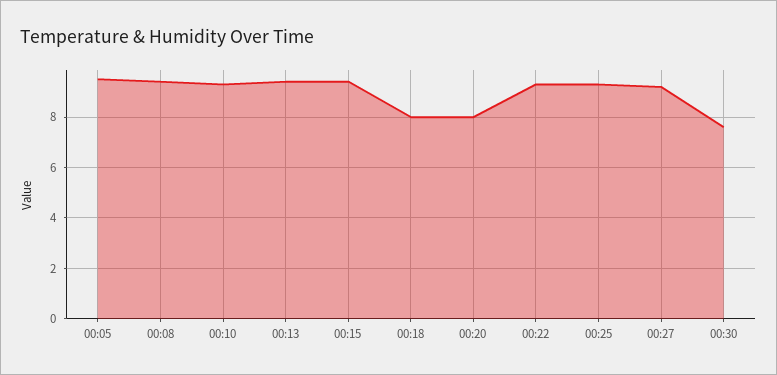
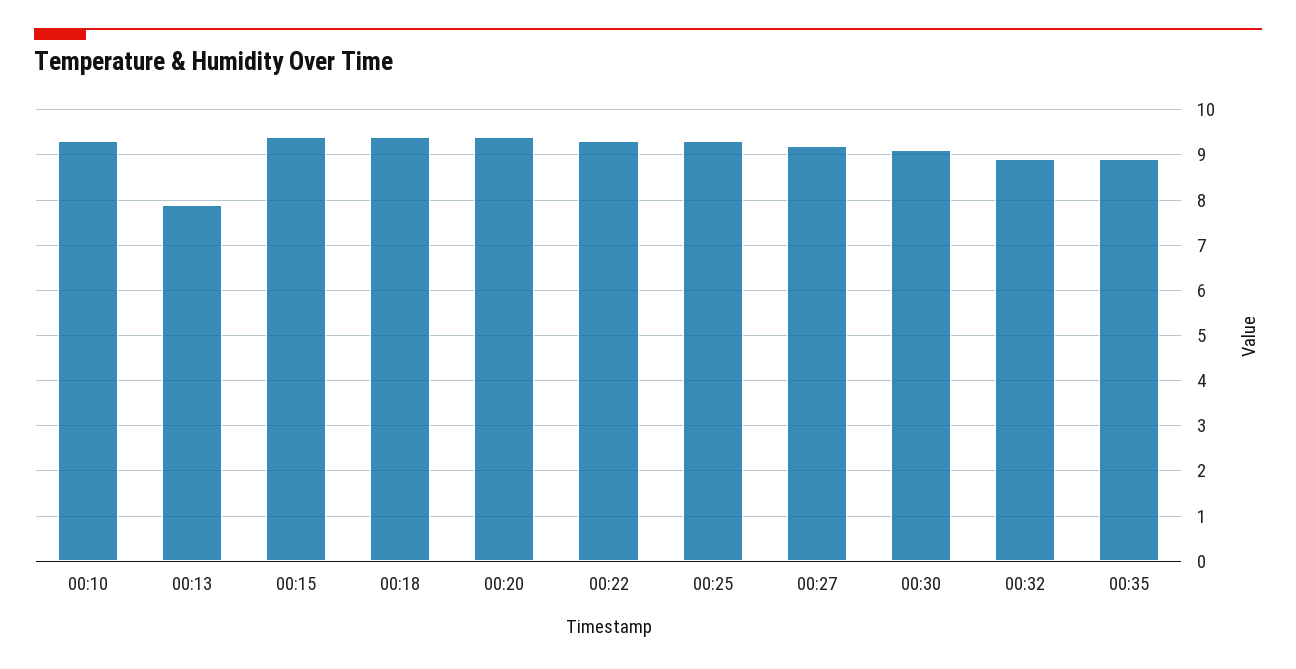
00:05: 9.5 -> none
00:08: 9.5 -> none
00:13: 9.5 -> 8
00:18: 8 -> 9.5
00:20: 8 -> 9.5
00:30: 7.5 -> 9
00:32: none -> 9
00:35: none -> 9

